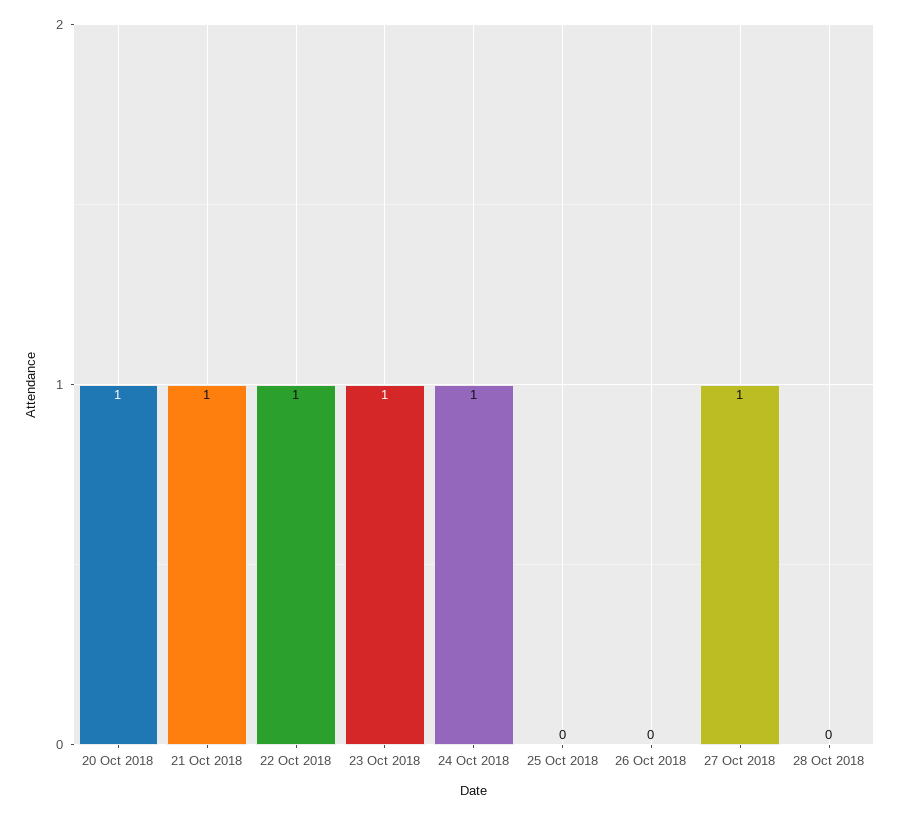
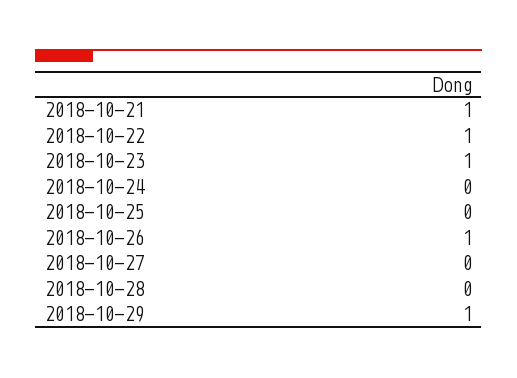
20 Oct 2018: 1 -> none
24 Oct 2018: 1 -> 0
26 Oct 2018: 0 -> 1
27 Oct 2018: 1 -> 0
2018-10-29: none -> 1

